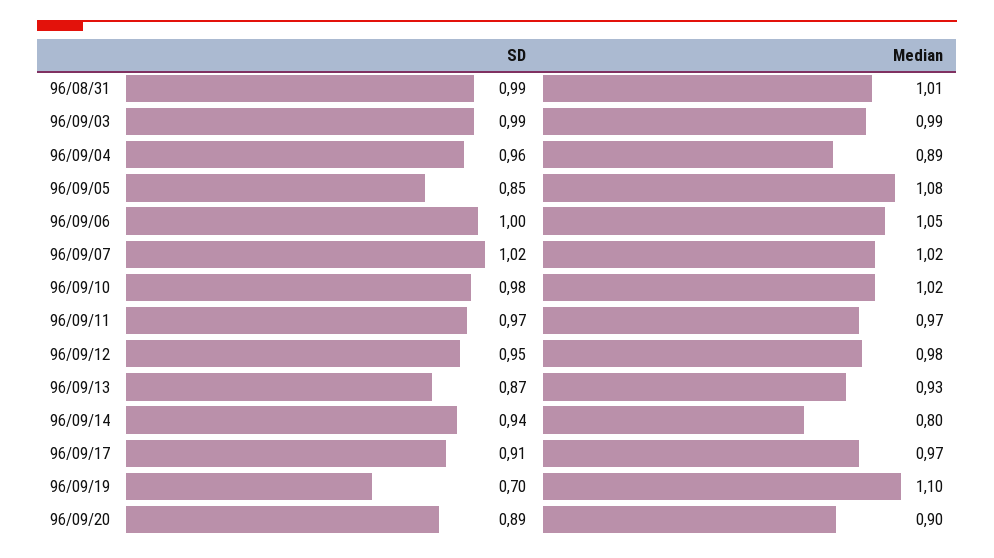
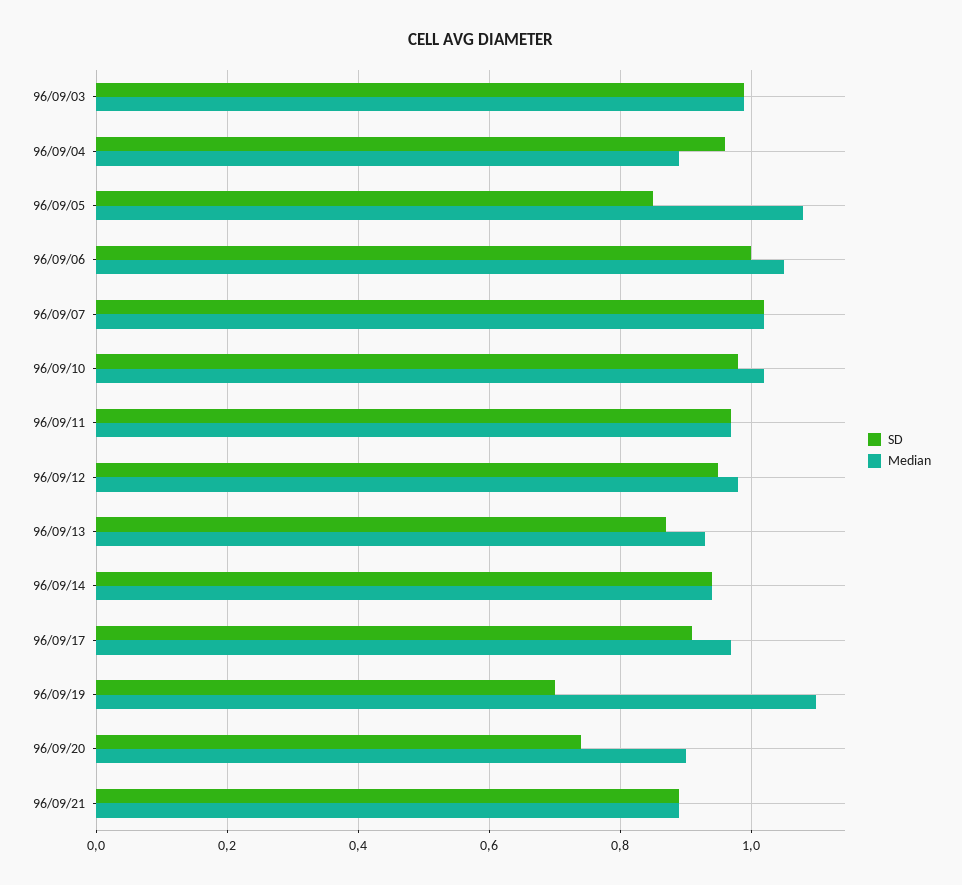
SD, 96/08/31: 0.99 -> none
Median, 96/08/31: 1.01 -> none
Median, 96/09/14: 0.8 -> 0.95
SD, 96/09/20: 0.89 -> 0.75
SD, 96/09/21: none -> 0.9
Median, 96/09/21: none -> 0.9

